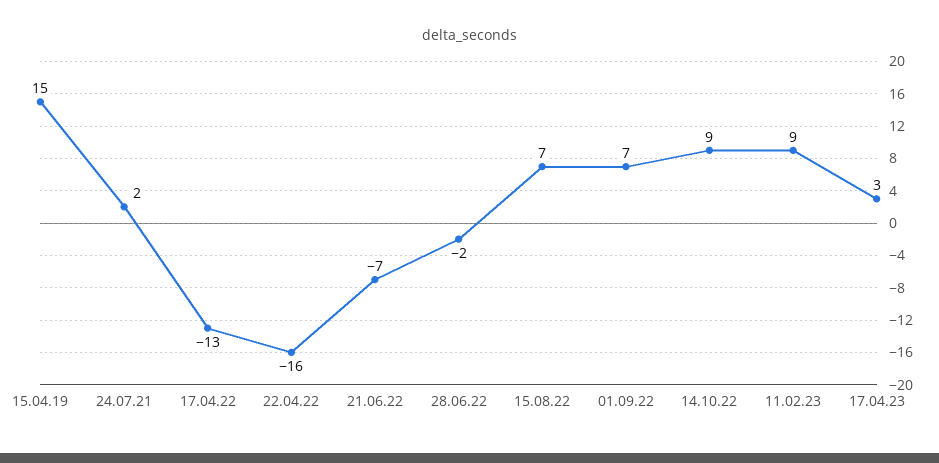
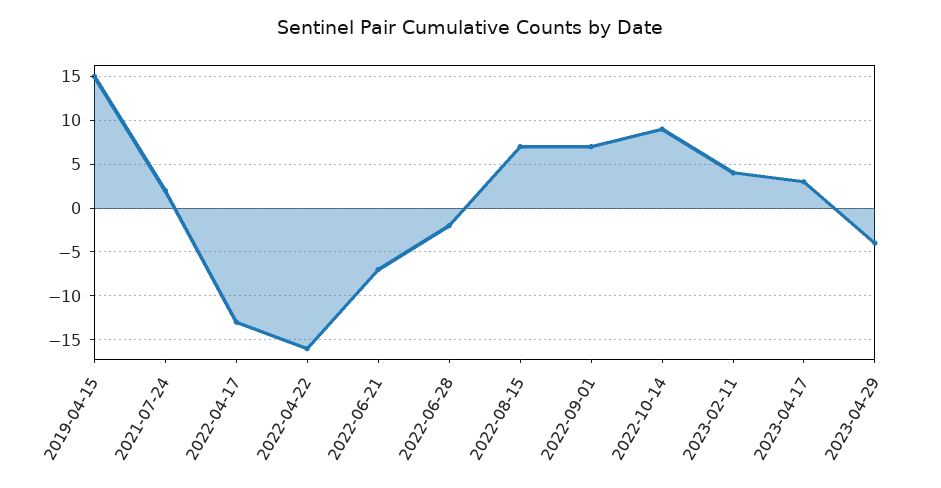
11.02.23: 9 -> 4
2023-04-29: none -> -4

